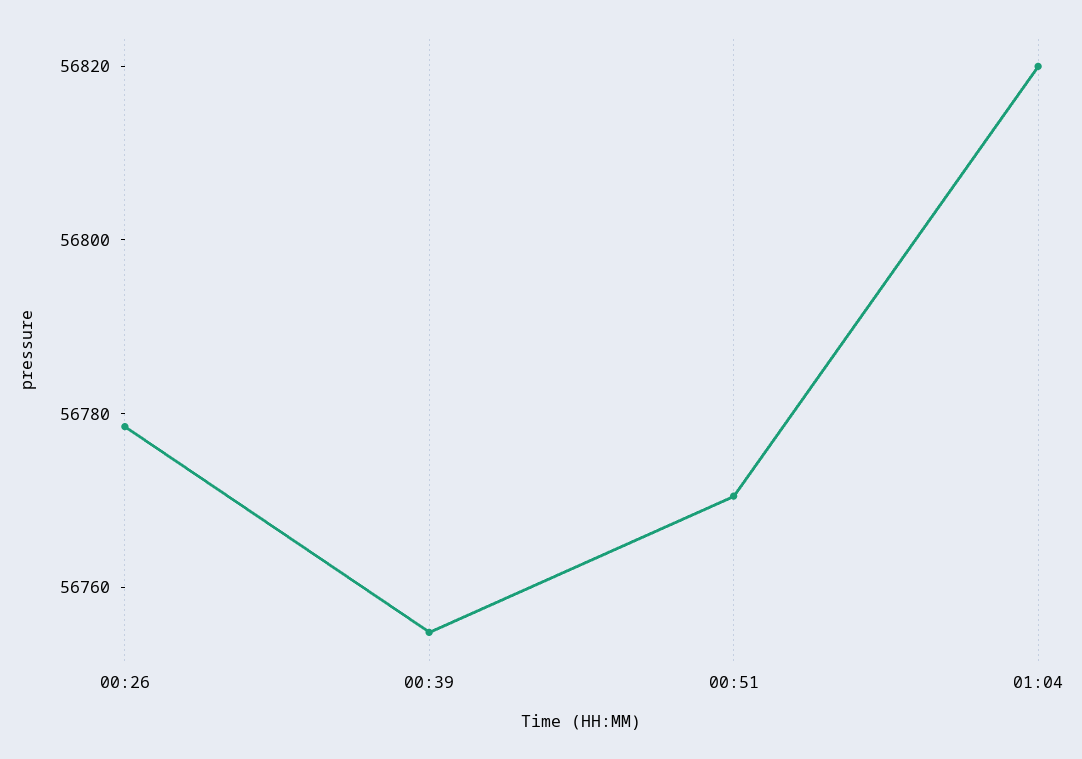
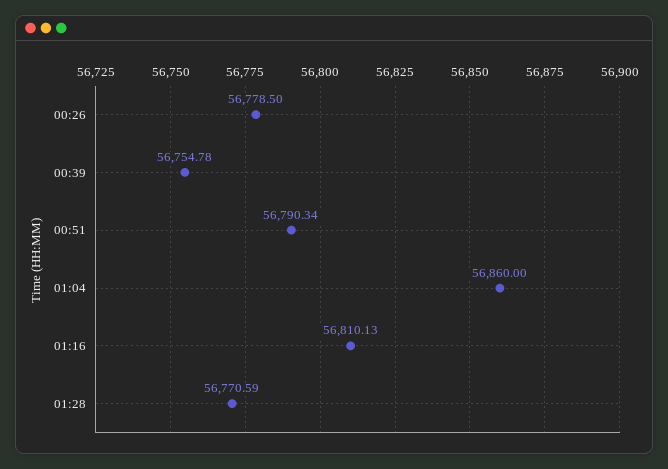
00:51: 56770 -> 56790.34
01:04: 56820 -> 56860
01:16: none -> 56810.13
01:28: none -> 56770.59

